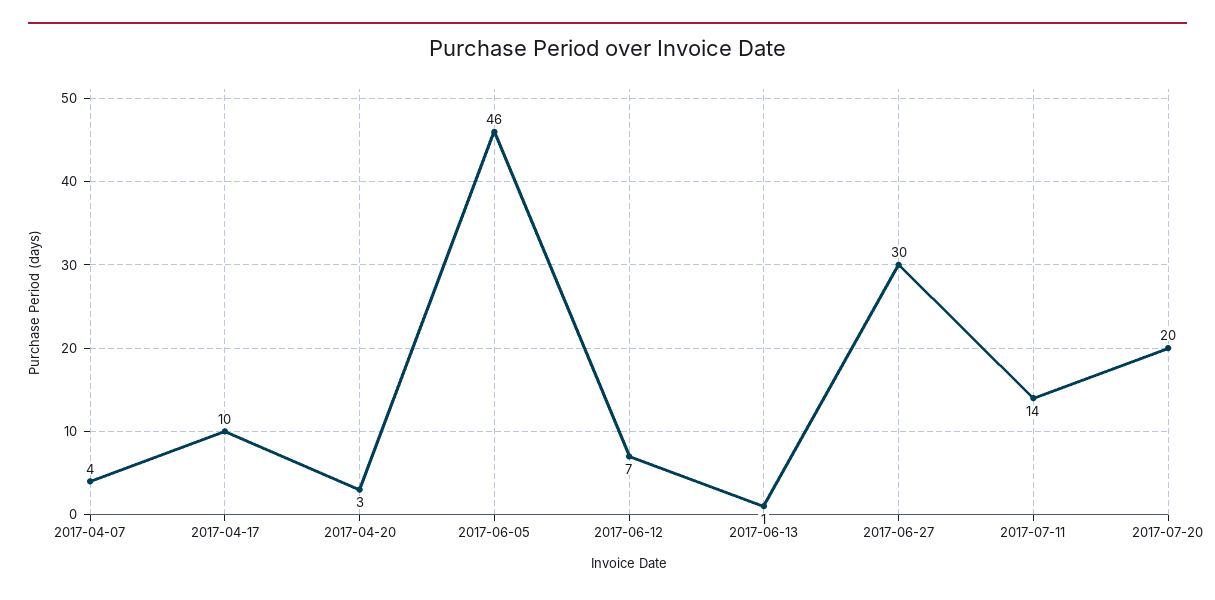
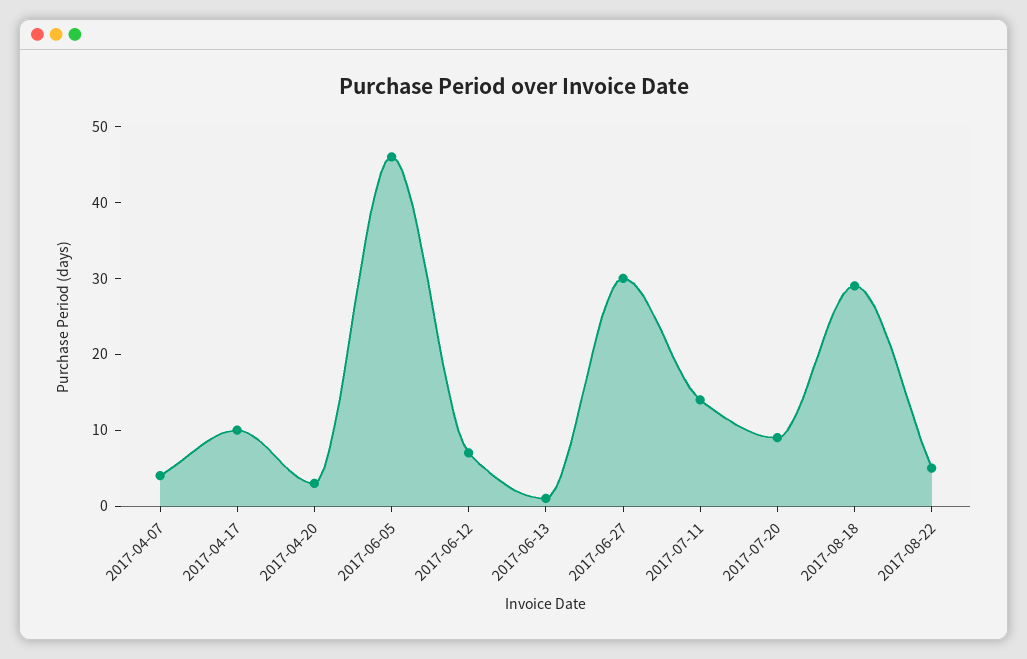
2017-07-20: 20 -> 10
2017-08-18: none -> 30
2017-08-22: none -> 5

